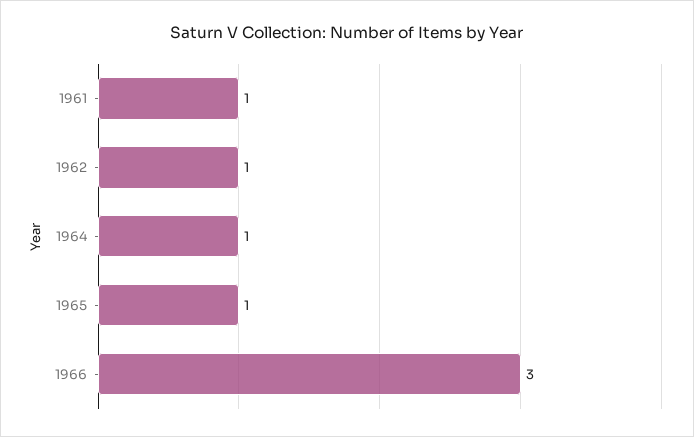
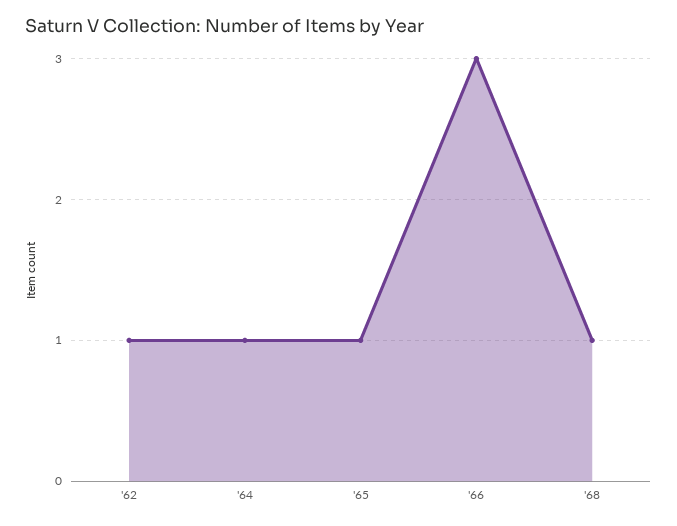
1961: 1 -> none
'68: none -> 1

